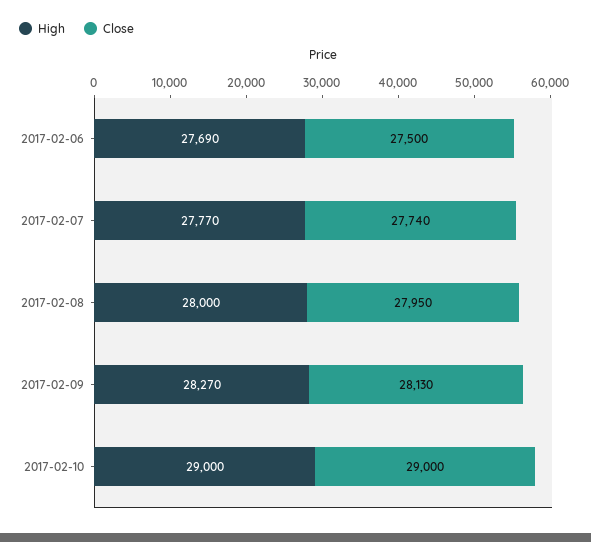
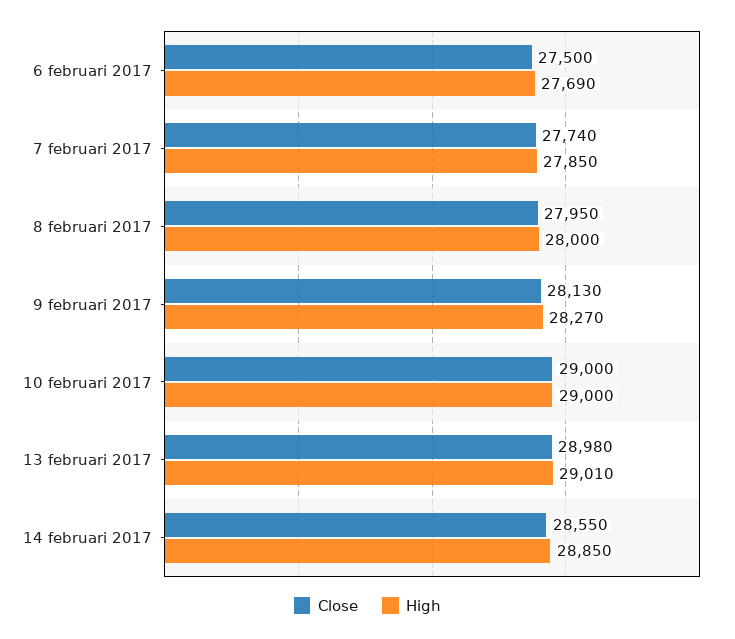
High, 2017-02-07: 27770 -> 27850
Close, 13 februari 2017: none -> 28980
High, 13 februari 2017: none -> 29010
Close, 14 februari 2017: none -> 28550
High, 14 februari 2017: none -> 28850

